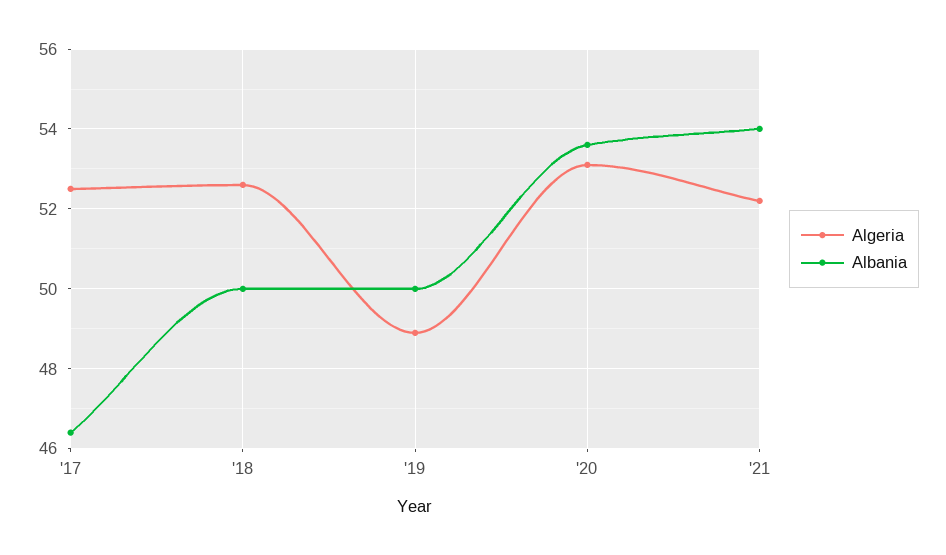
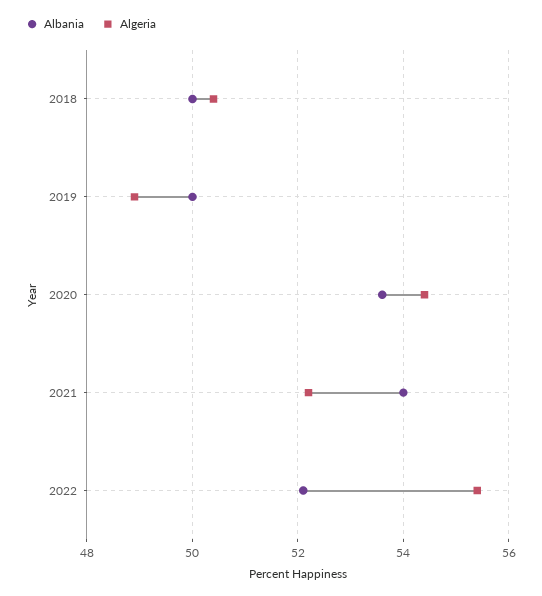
Algeria, '17: 52.5 -> none
Albania, '17: 46.5 -> none
Algeria, '18: 52.5 -> 50.5
Algeria, '20: 53 -> 54.5
Albania, 2022: none -> 52
Algeria, 2022: none -> 55.5

